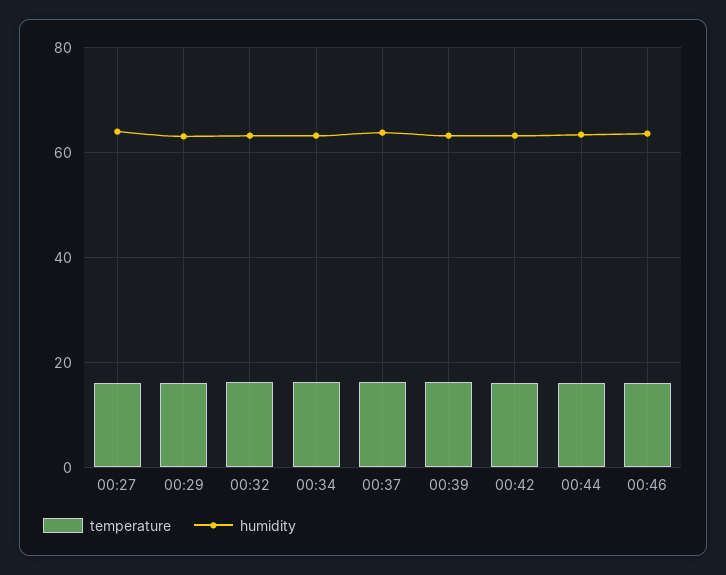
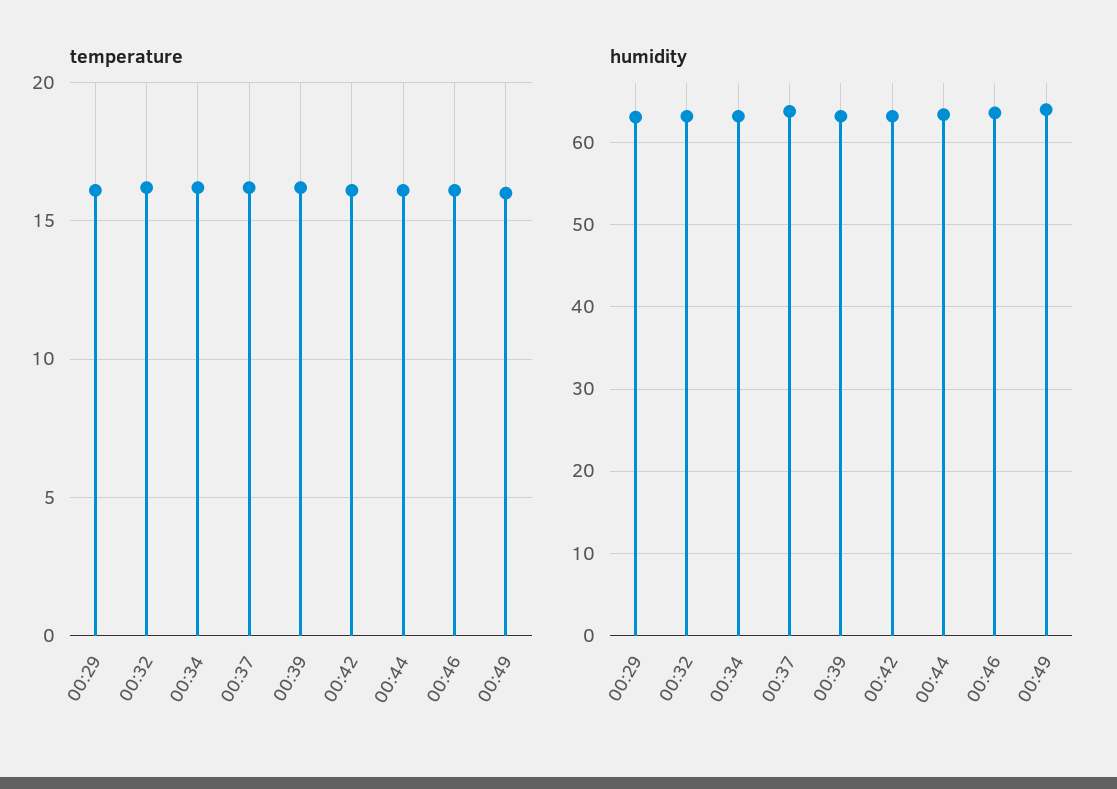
temperature, 00:27: 16 -> none
humidity, 00:27: 64 -> none
temperature, 00:49: none -> 16
humidity, 00:49: none -> 64

